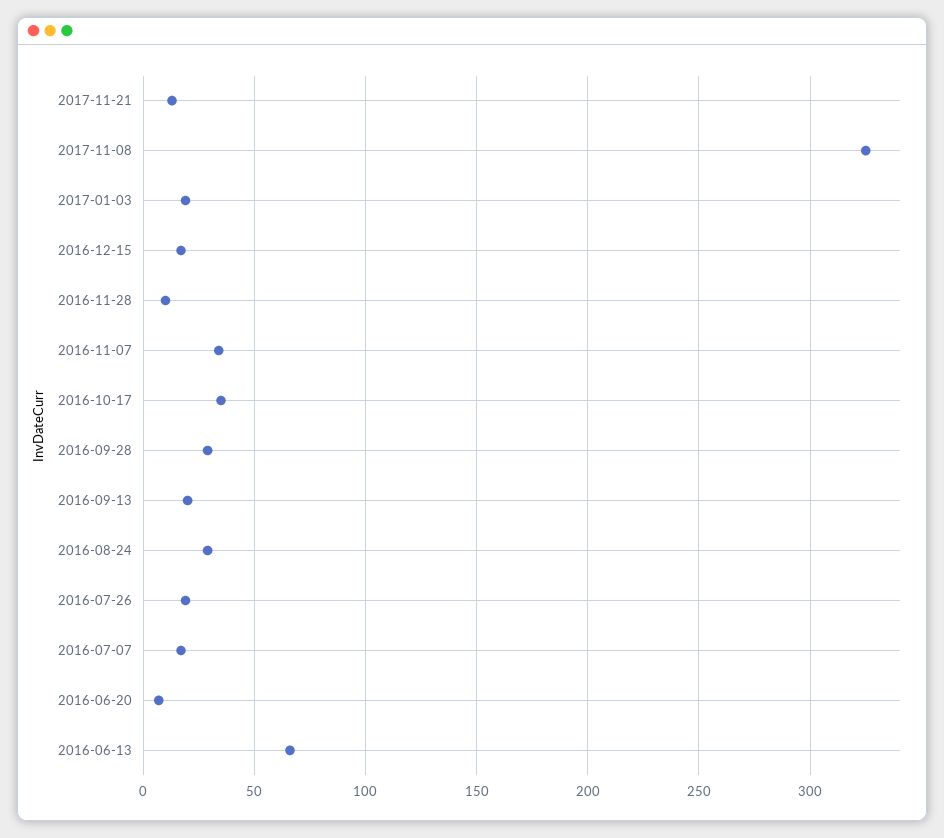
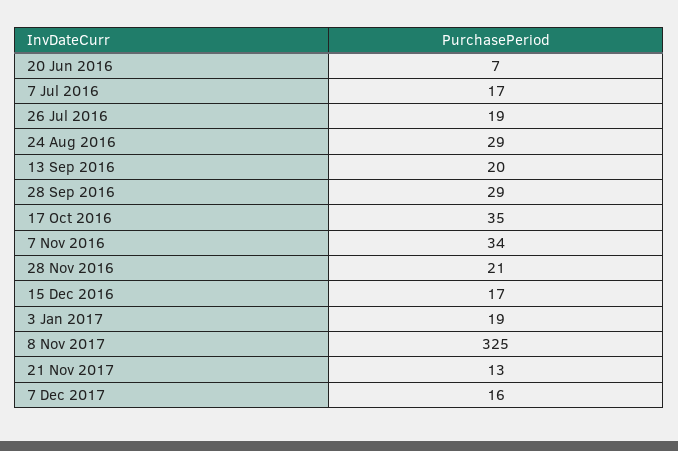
2016-11-28: 10 -> 21
2016-06-13: 65 -> none
7 Dec 2017: none -> 16

